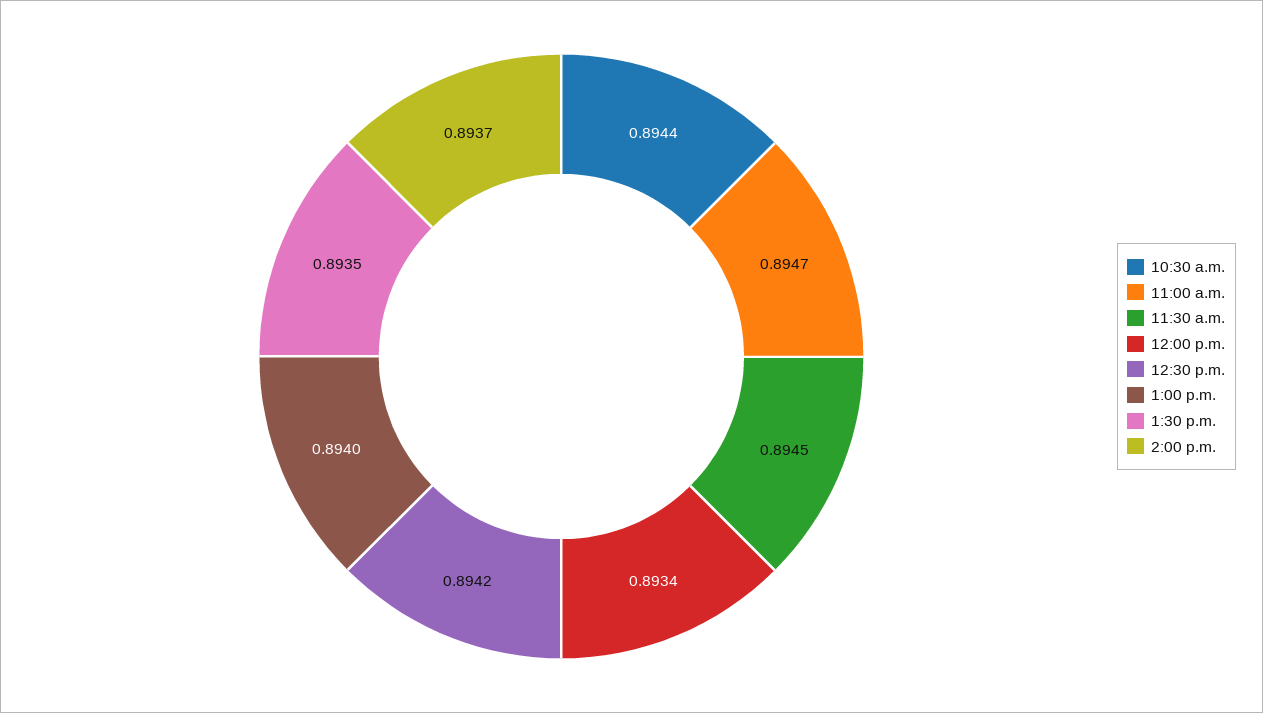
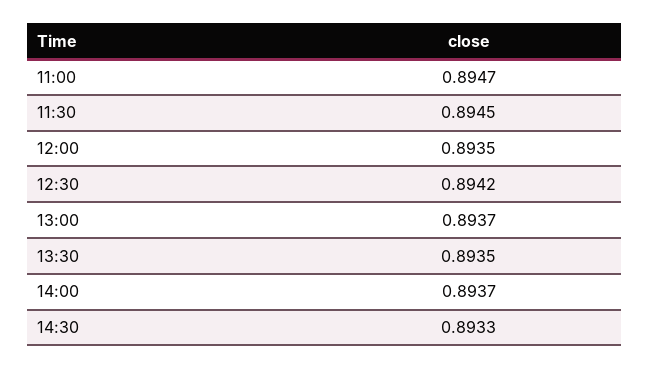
10:30 a.m.: 0.8944 -> none
12:00 p.m.: 0.8934 -> 0.8935
1:00 p.m.: 0.894 -> 0.8937
14:30: none -> 0.8933

